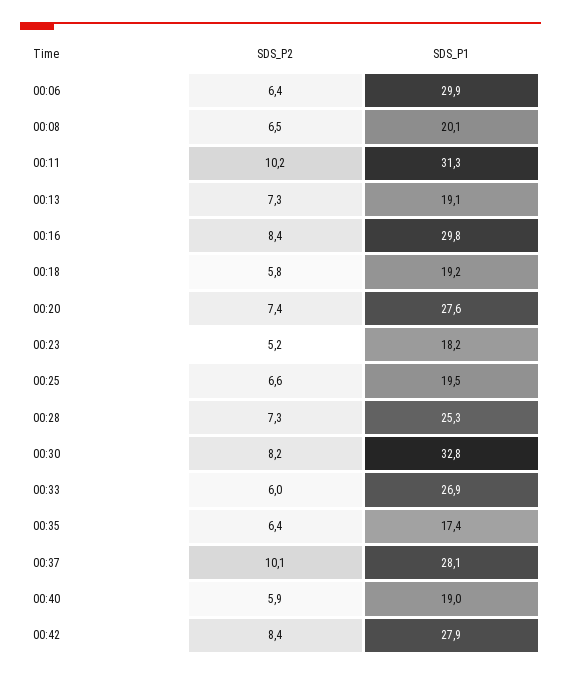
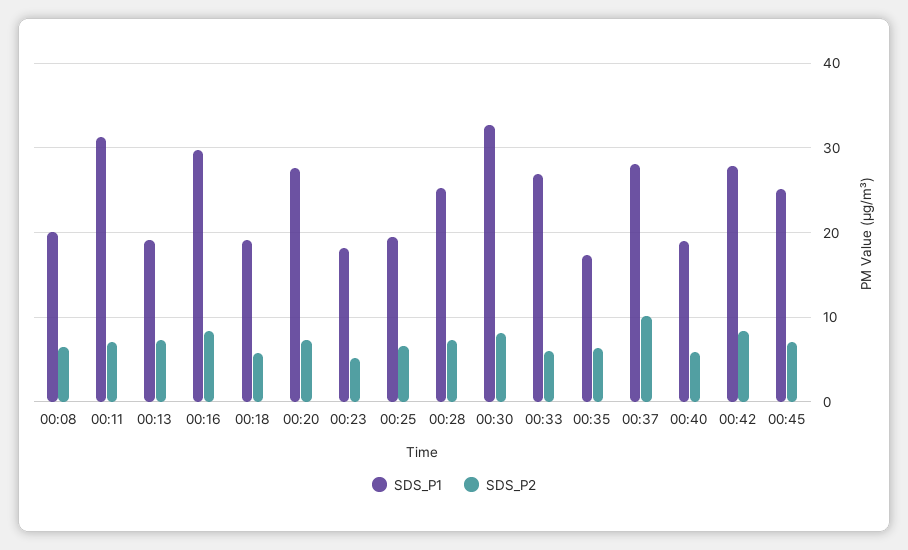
SDS_P2, 00:06: 6.4 -> none
SDS_P1, 00:06: 29.9 -> none
SDS_P2, 00:11: 10.2 -> 7
SDS_P1, 00:45: none -> 25
SDS_P2, 00:45: none -> 7

